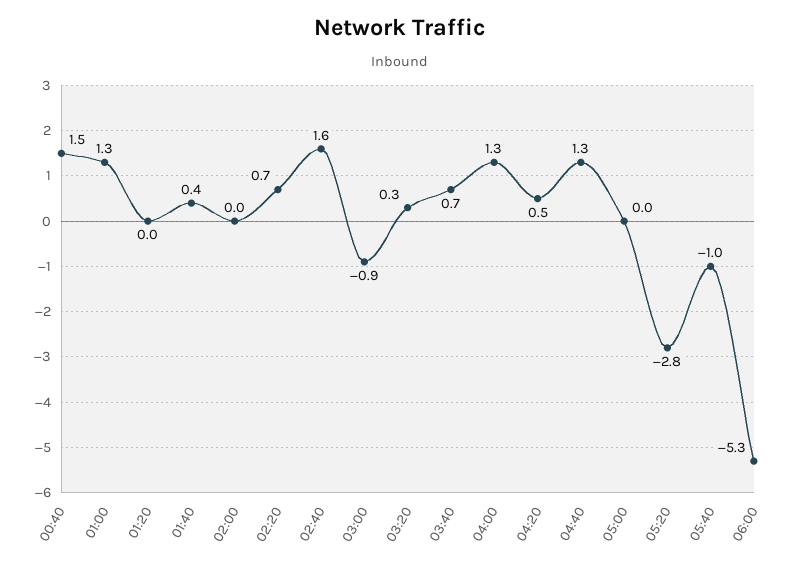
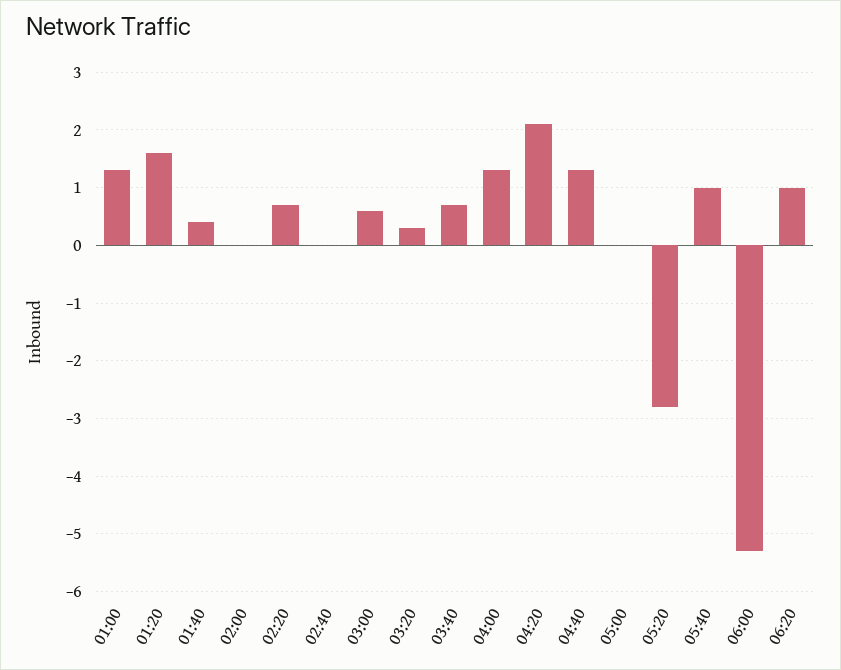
00:40: 1.5 -> none
01:20: 0 -> 1.5
02:40: 1.6 -> 0
03:00: -0.9 -> 0.5
04:20: 0.5 -> 2
05:40: -1 -> 1
06:20: none -> 1

